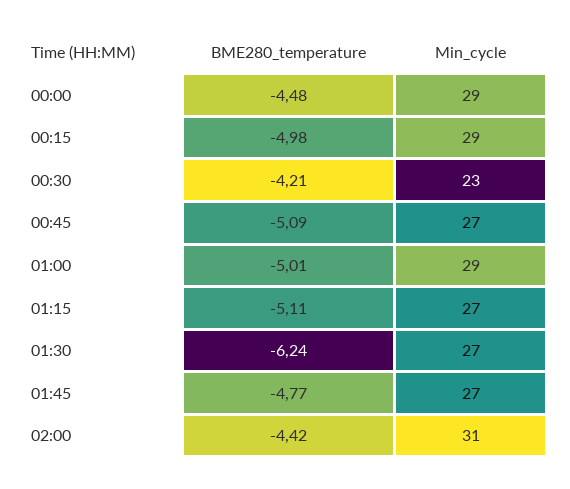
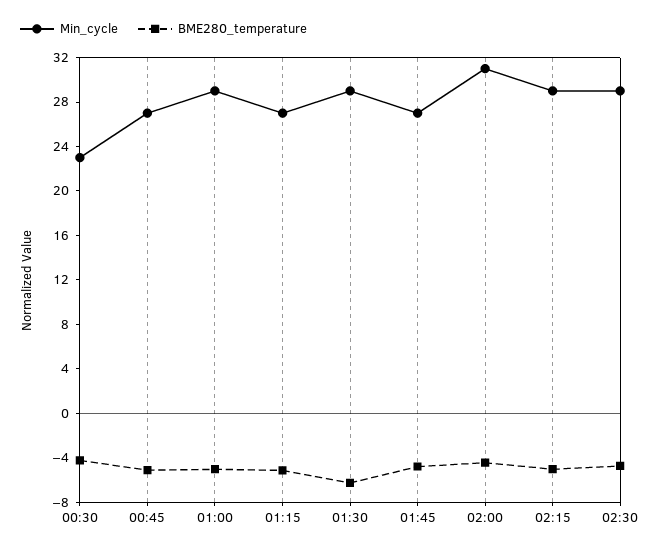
BME280_temperature, 00:00: -4.48 -> none
Min_cycle, 00:00: 29 -> none
BME280_temperature, 00:15: -4.98 -> none
Min_cycle, 00:15: 29 -> none
Min_cycle, 01:30: 27 -> 29
Min_cycle, 02:15: none -> 29
BME280_temperature, 02:15: none -> -5
Min_cycle, 02:30: none -> 29
BME280_temperature, 02:30: none -> -5

